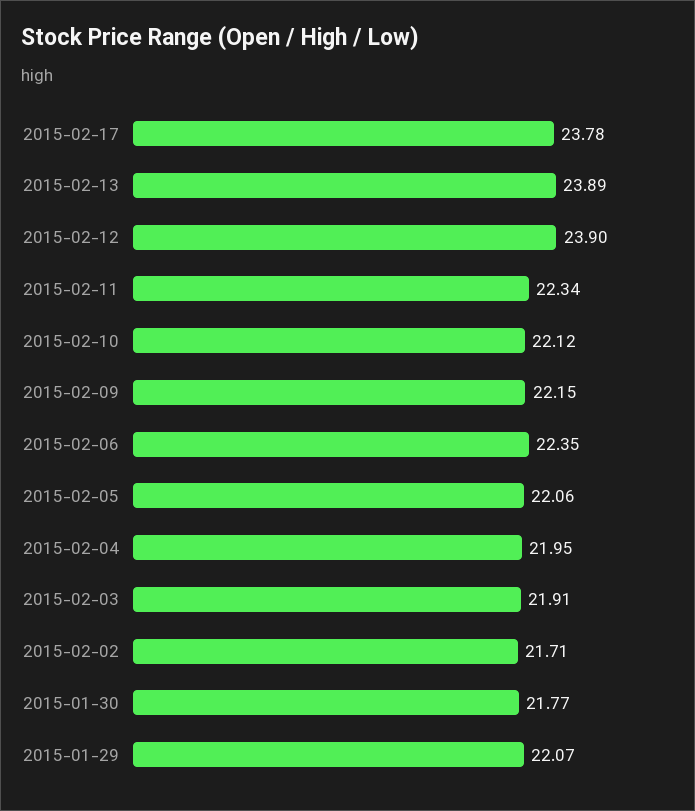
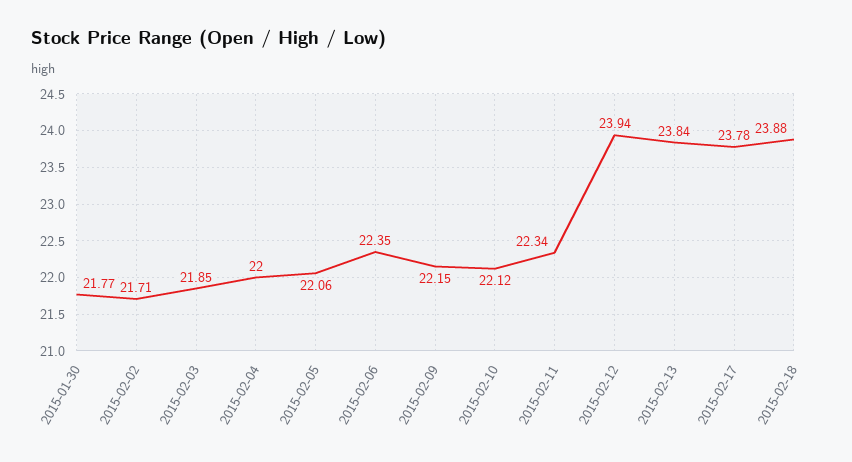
2015-02-13: 23.89 -> 23.84
2015-02-12: 23.9 -> 23.94
2015-02-04: 21.95 -> 22
2015-02-03: 21.91 -> 21.85
2015-01-29: 22.07 -> none
2015-02-18: none -> 23.88

